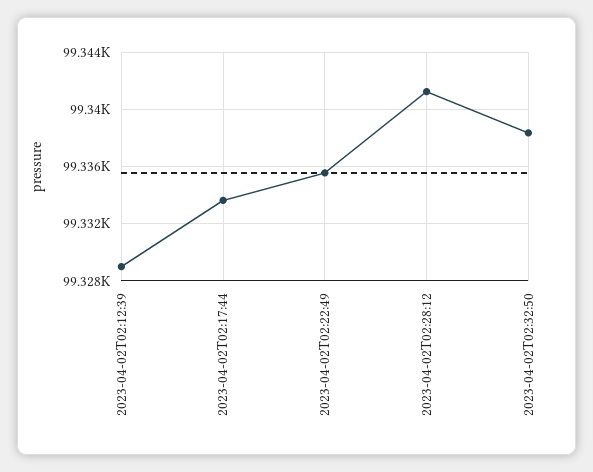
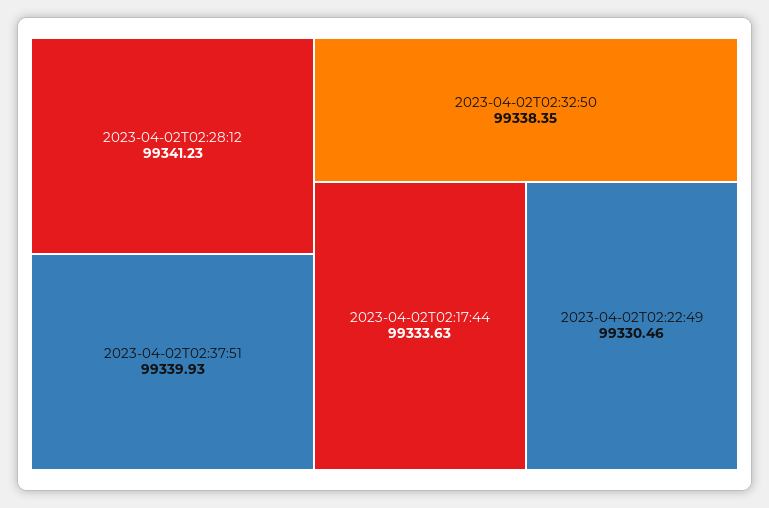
2023-04-02T02:12:39: 99329 -> none
2023-04-02T02:22:49: 99335.5 -> 99330.46
2023-04-02T02:37:51: none -> 99339.93

